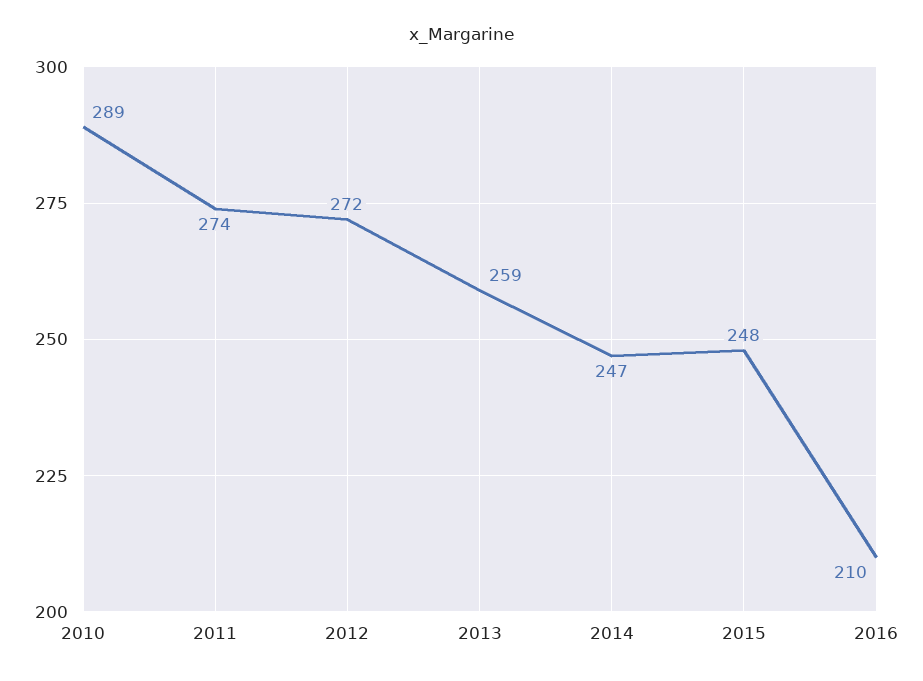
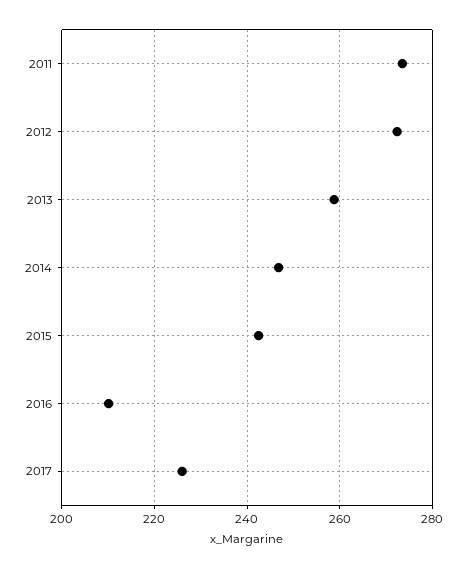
2010: 289 -> none
2015: 248 -> 242
2017: none -> 226

